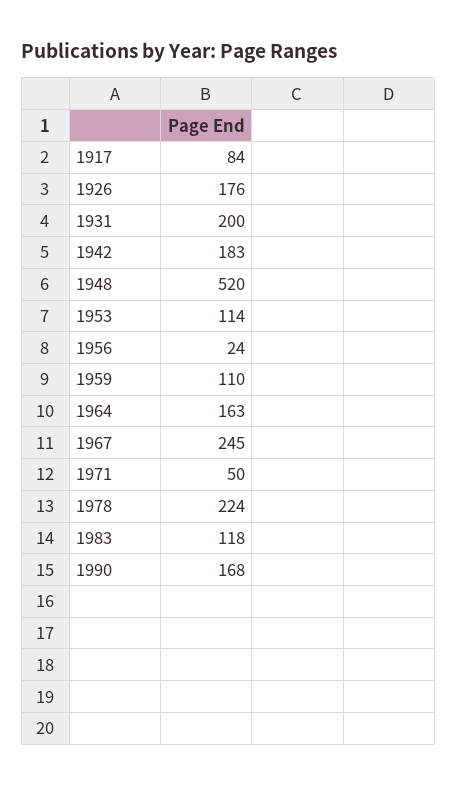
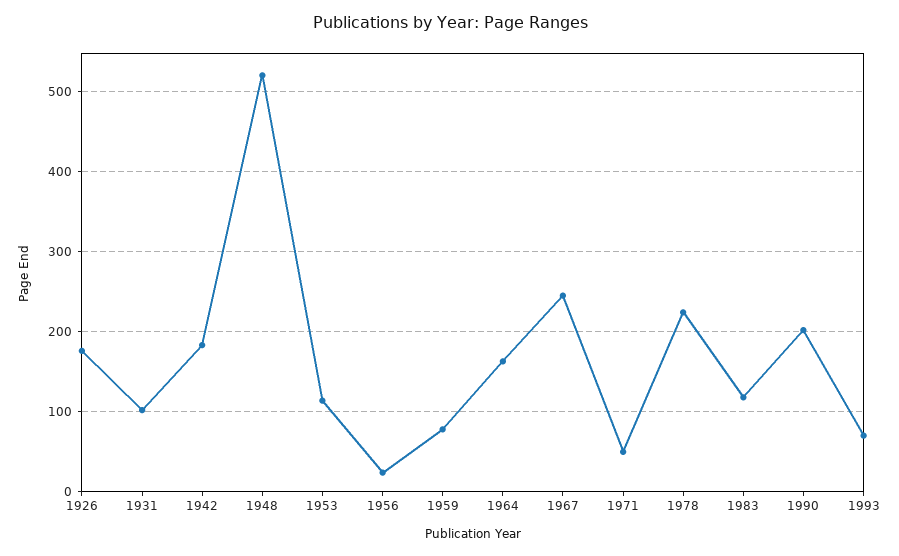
1917: 84 -> none
1931: 200 -> 100
1959: 110 -> 80
1990: 168 -> 200
1993: none -> 70

